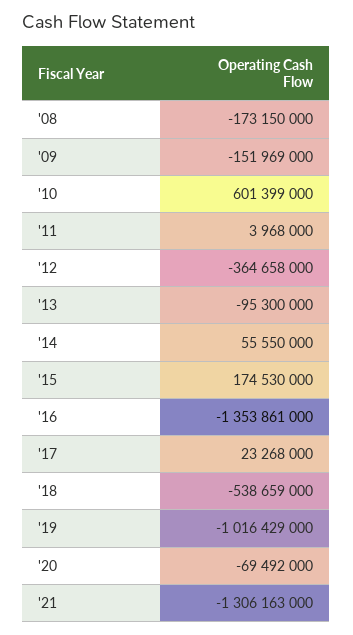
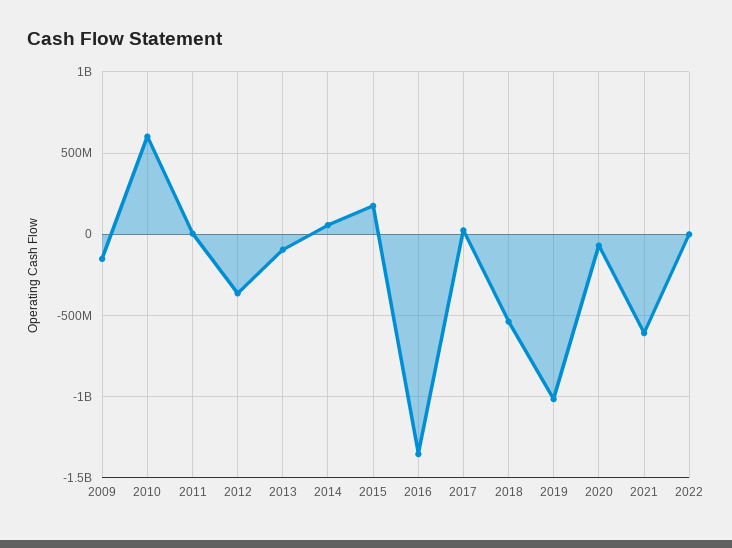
'08: -173150000 -> none
'21: -1306163000 -> -600000000
2022: none -> 0

